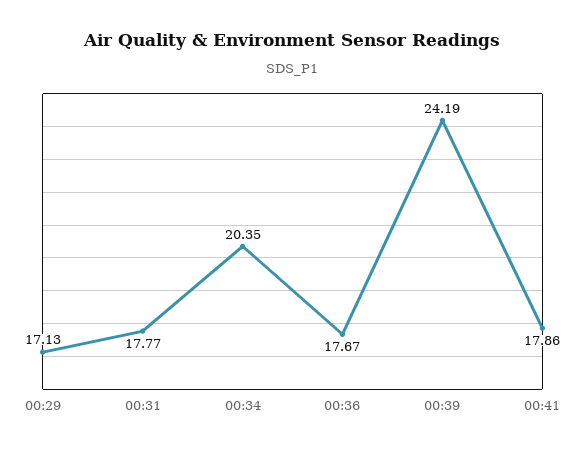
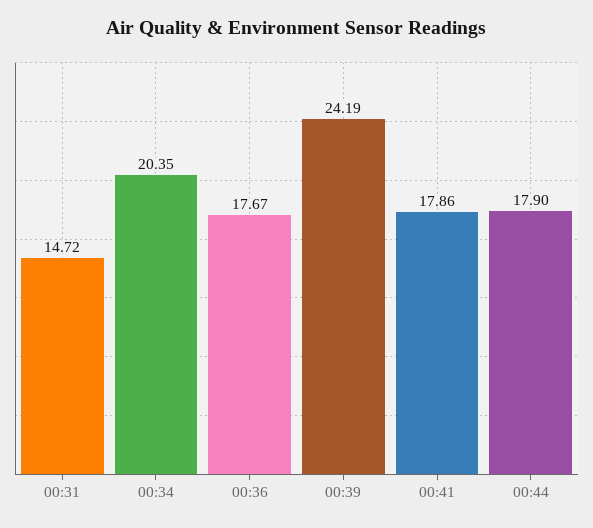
00:29: 17.13 -> none
00:31: 17.77 -> 14.72
00:44: none -> 17.9

